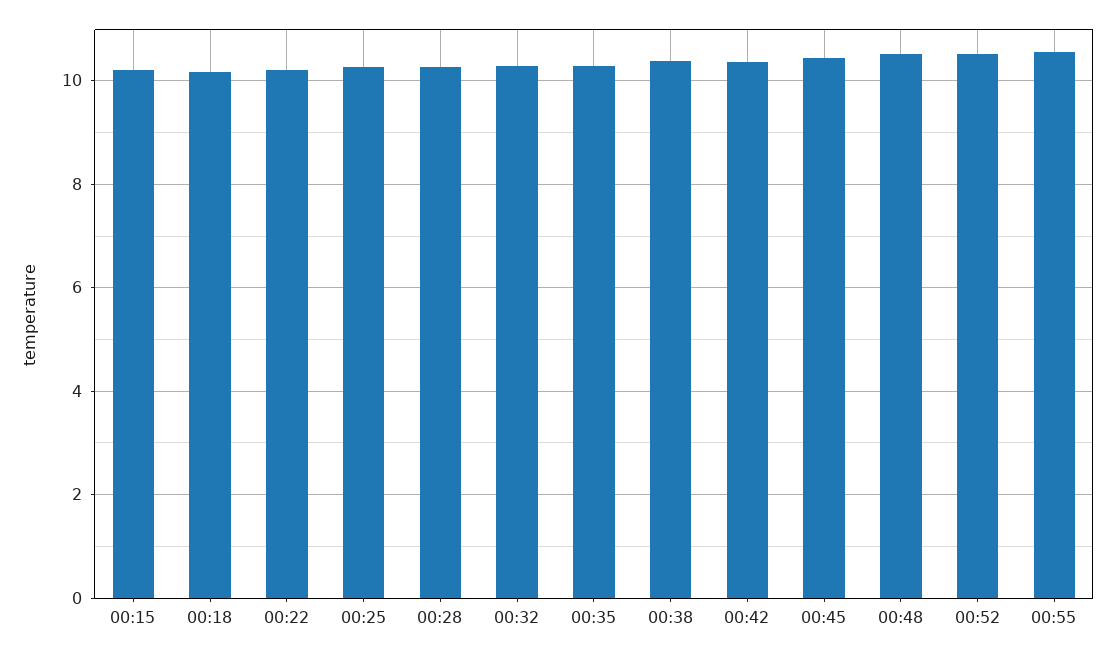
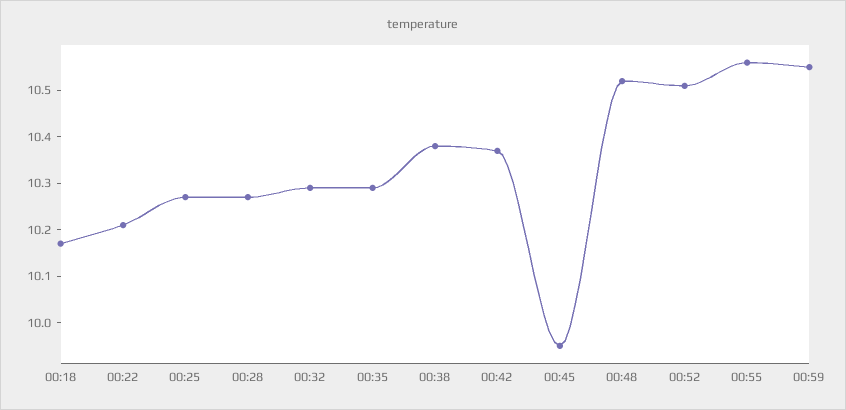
00:15: 10.2 -> none
00:45: 10.4 -> 9.95
00:59: none -> 10.55

